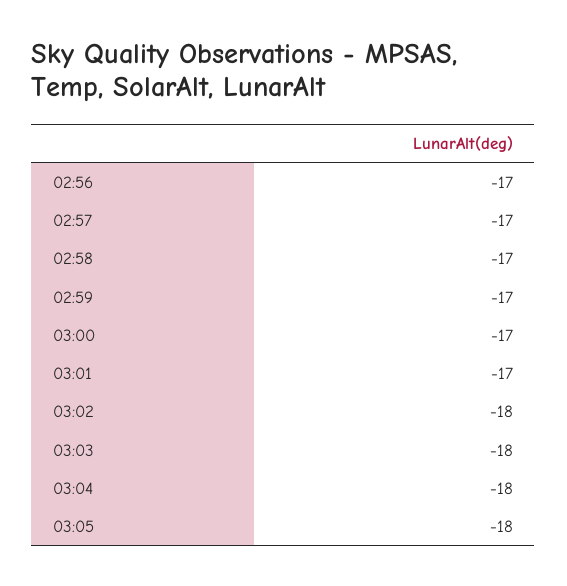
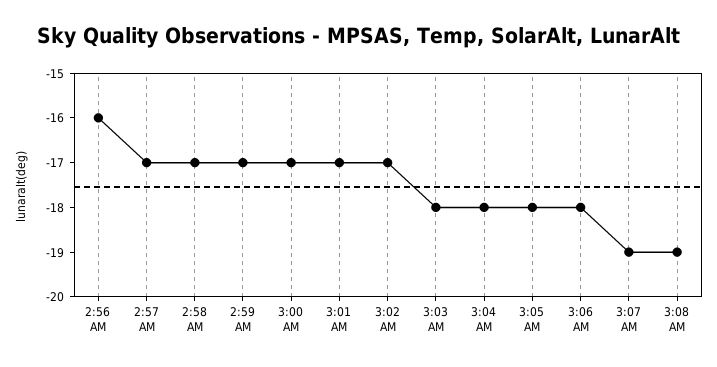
02:56: -17 -> -16
03:02: -18 -> -17
3:06 AM: none -> -18
3:07 AM: none -> -19
3:08 AM: none -> -19

